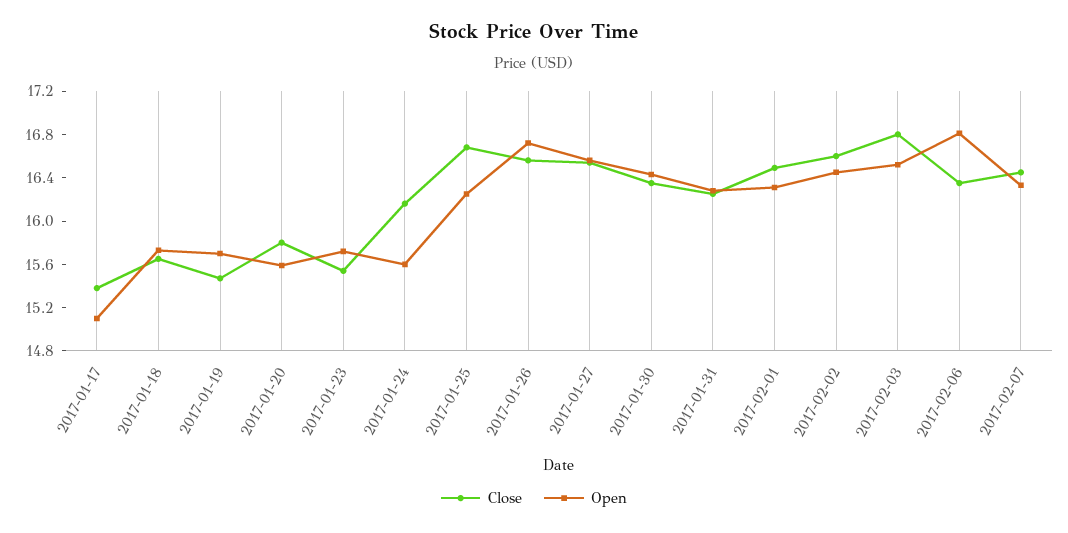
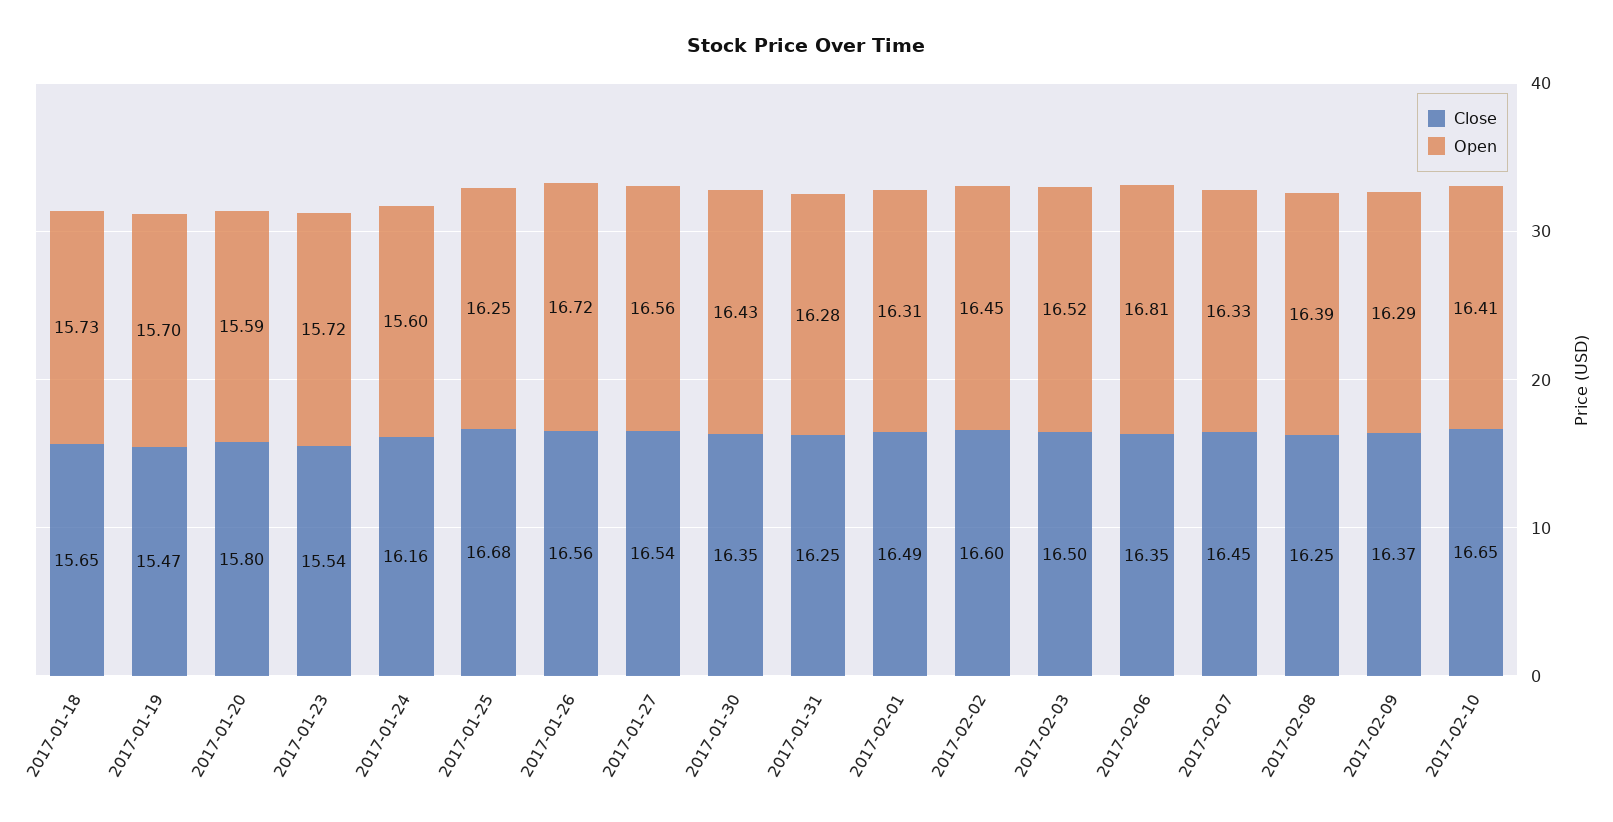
Close, 2017-01-17: 15.4 -> none
Open, 2017-01-17: 15.1 -> none
Close, 2017-02-03: 16.8 -> 16.5
Close, 2017-02-08: none -> 16.25
Open, 2017-02-08: none -> 16.39
Close, 2017-02-09: none -> 16.37
Open, 2017-02-09: none -> 16.29
Close, 2017-02-10: none -> 16.65
Open, 2017-02-10: none -> 16.41

